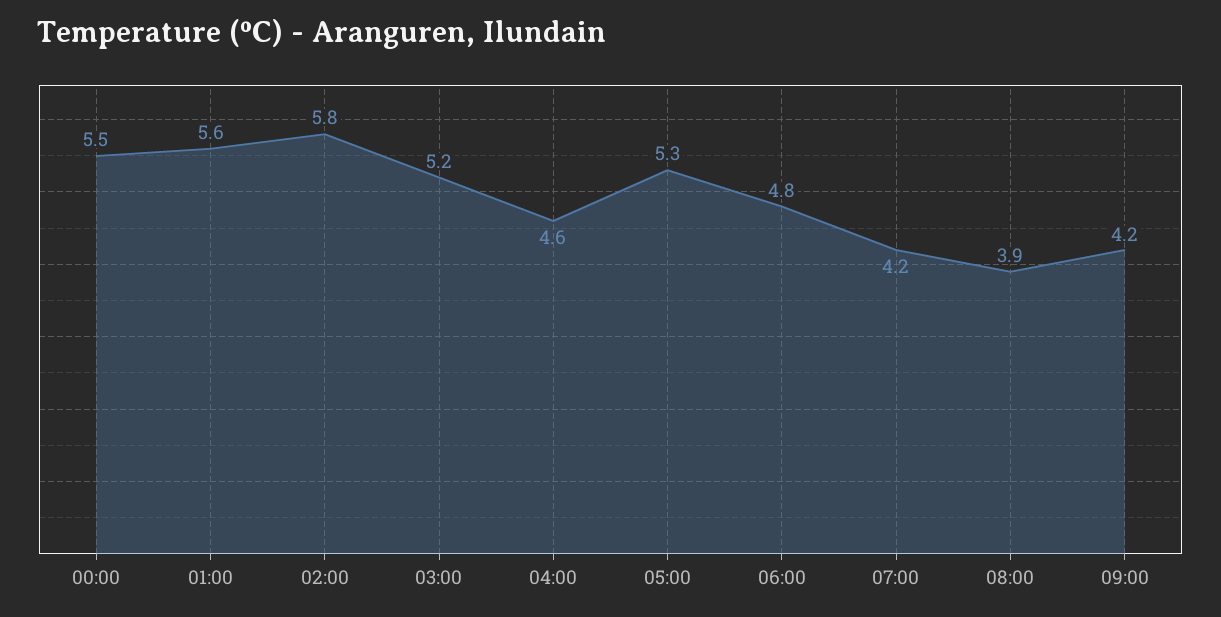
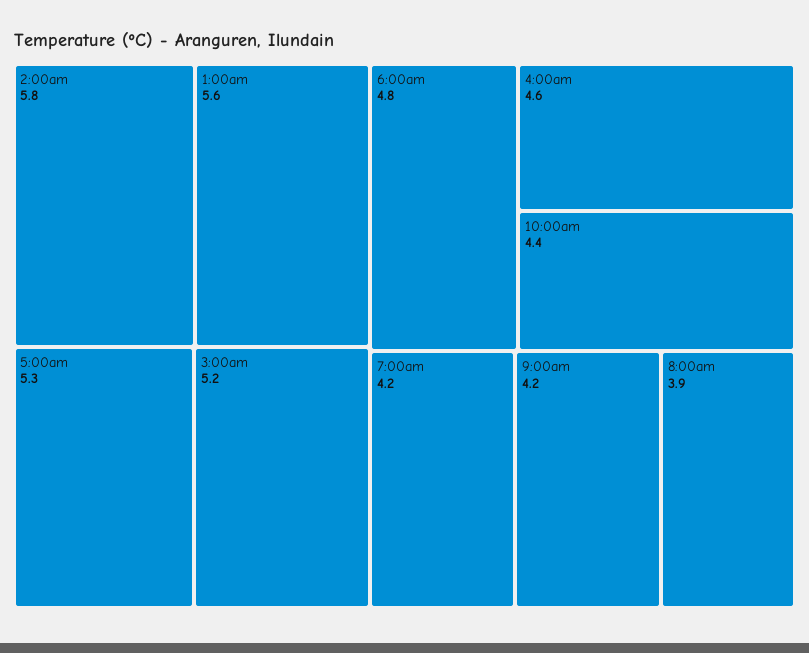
00:00: 5.5 -> none
10:00am: none -> 4.4

